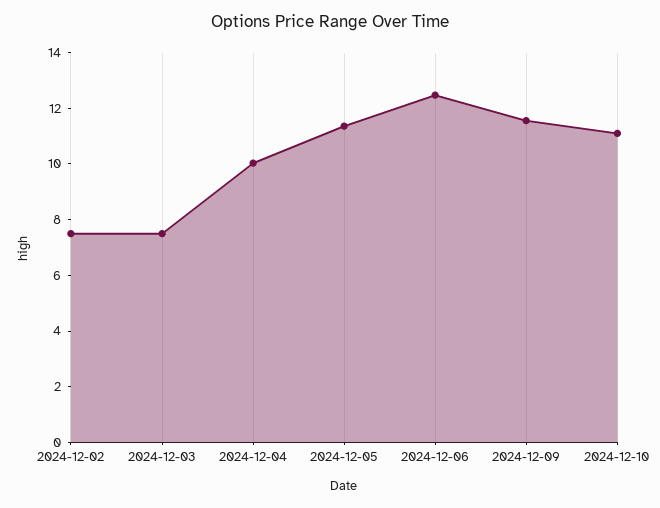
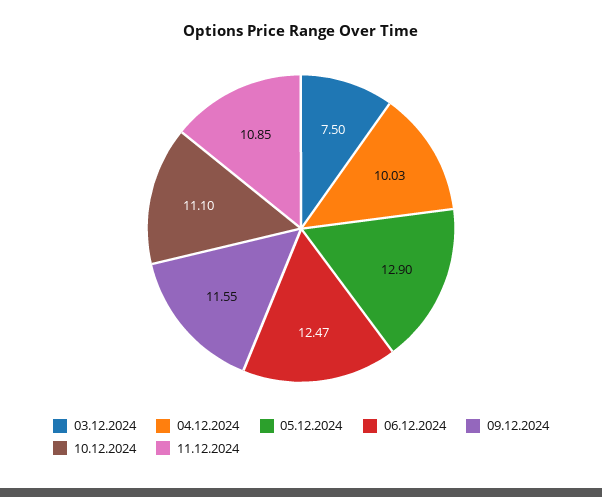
2024-12-02: 7.5 -> none
2024-12-05: 11.5 -> 12.9
11.12.2024: none -> 10.85

